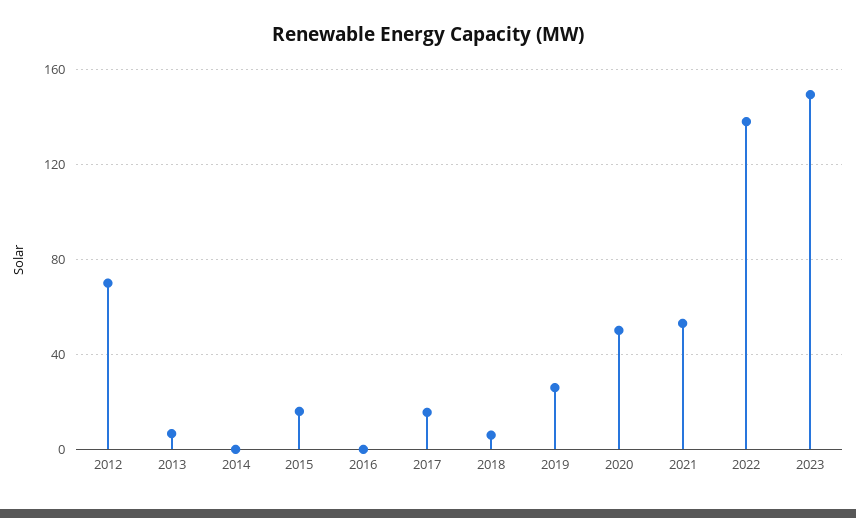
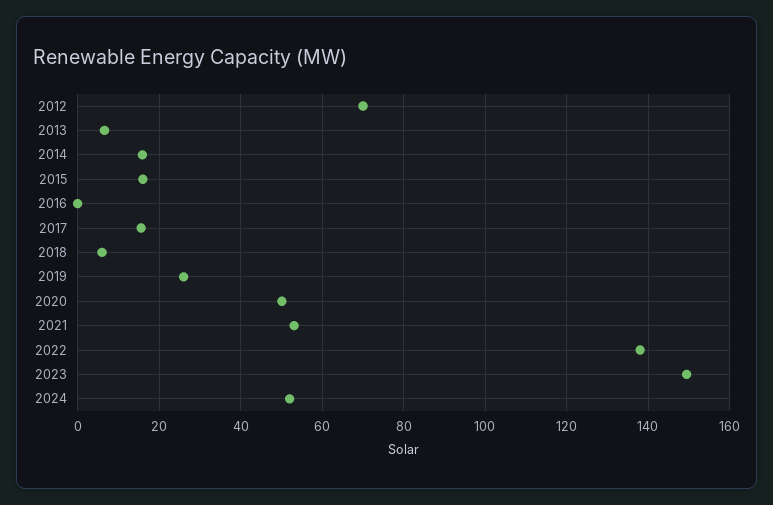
2014: 0 -> 16
2024: none -> 52

